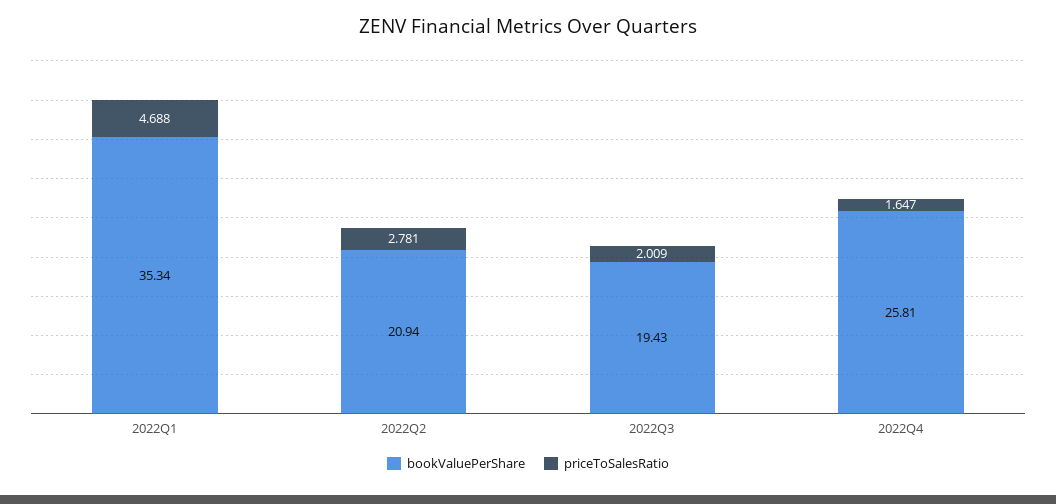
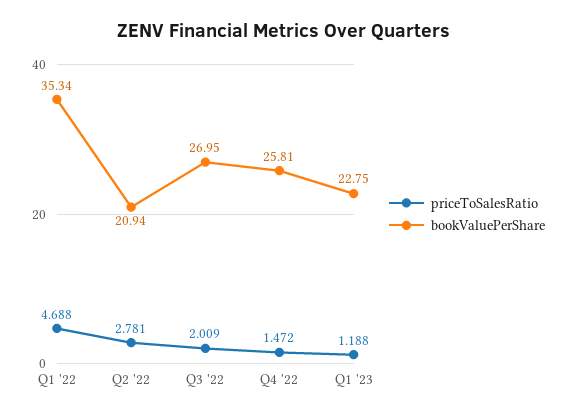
bookValuePerShare, 2022Q3: 19.43 -> 26.95
priceToSalesRatio, 2022Q4: 1.647 -> 1.472
priceToSalesRatio, Q1 '23: none -> 1.188
bookValuePerShare, Q1 '23: none -> 22.75

